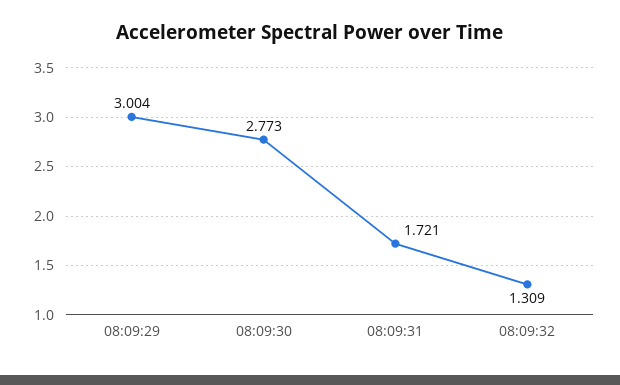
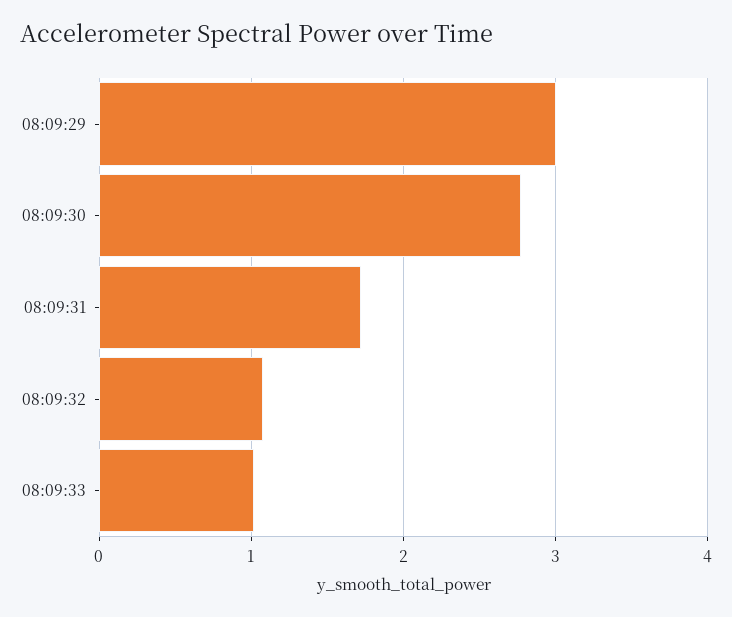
08:09:32: 1.309 -> 1.1
08:09:33: none -> 1

